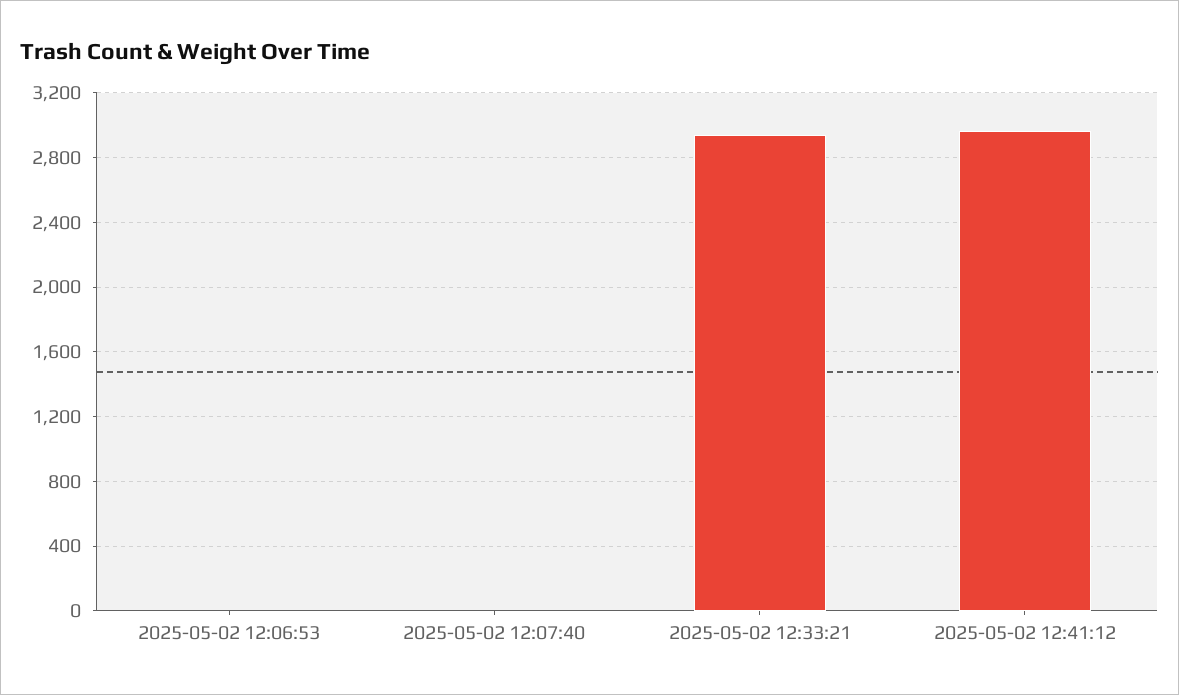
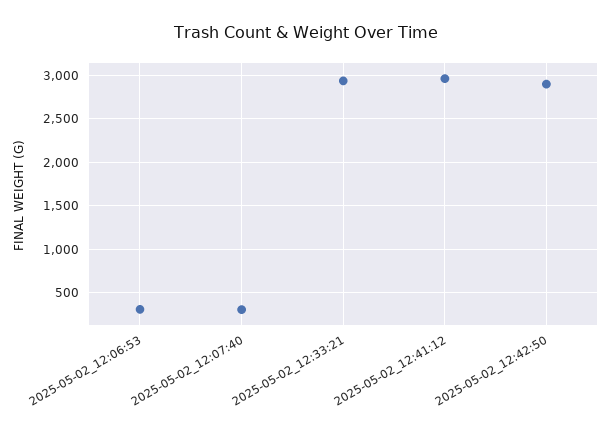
2025-05-02 12:06:53: 0 -> 300
2025-05-02 12:07:40: 0 -> 300
2025-05-02_12:42:50: none -> 2900

